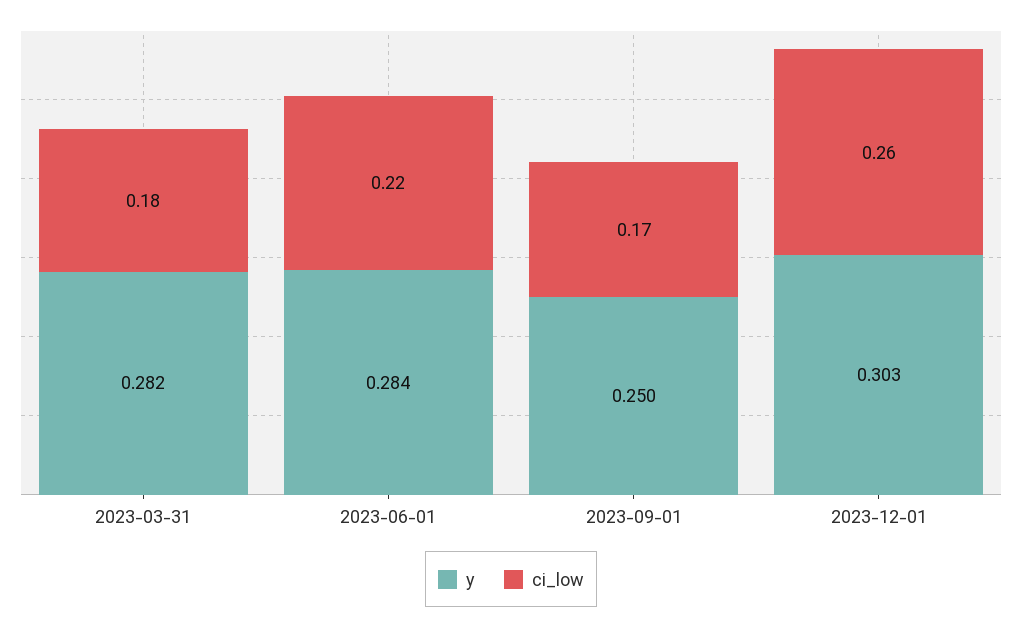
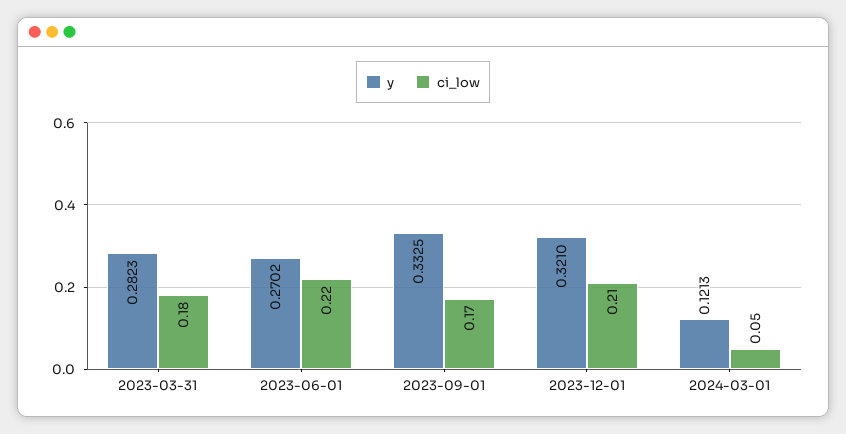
y, 2023-06-01: 0.284 -> 0.2702
y, 2023-09-01: 0.25 -> 0.3325
y, 2023-12-01: 0.303 -> 0.321
ci_low, 2023-12-01: 0.26 -> 0.21
y, 2024-03-01: none -> 0.1213
ci_low, 2024-03-01: none -> 0.05

